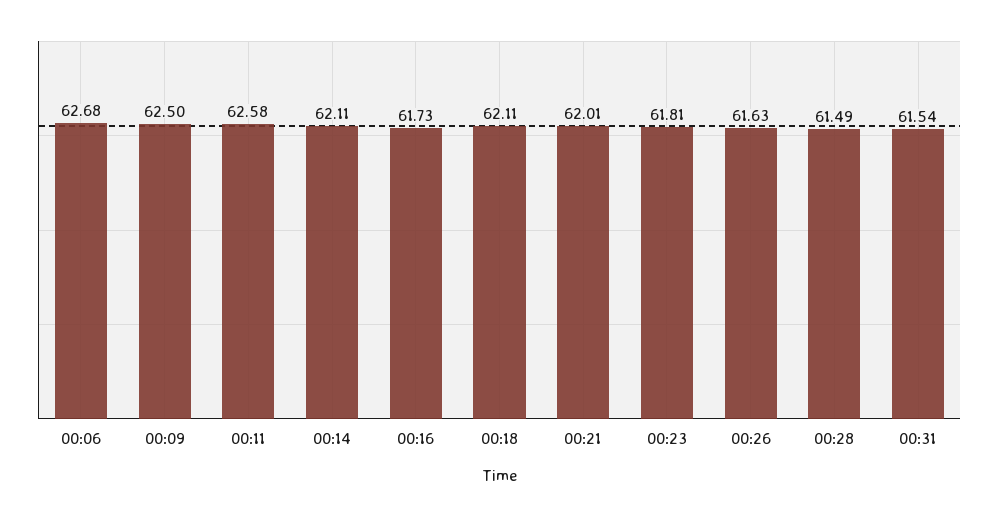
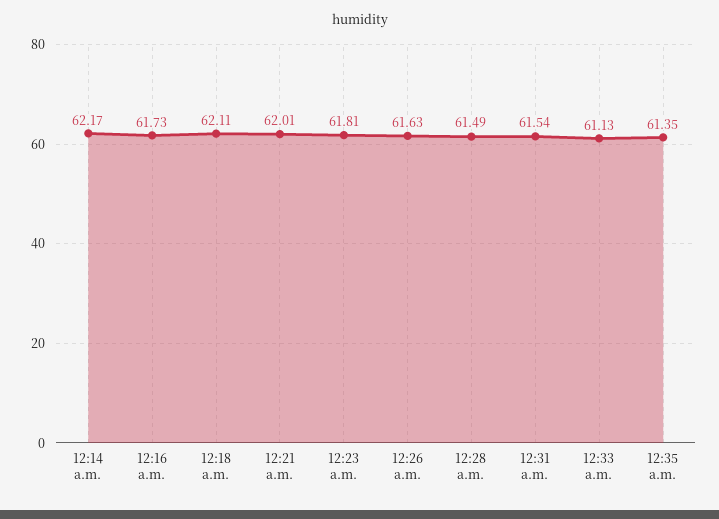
00:06: 62.68 -> none
00:09: 62.5 -> none
00:11: 62.58 -> none
00:14: 62.11 -> 62.17
12:33 a.m.: none -> 61.13
12:35 a.m.: none -> 61.35

